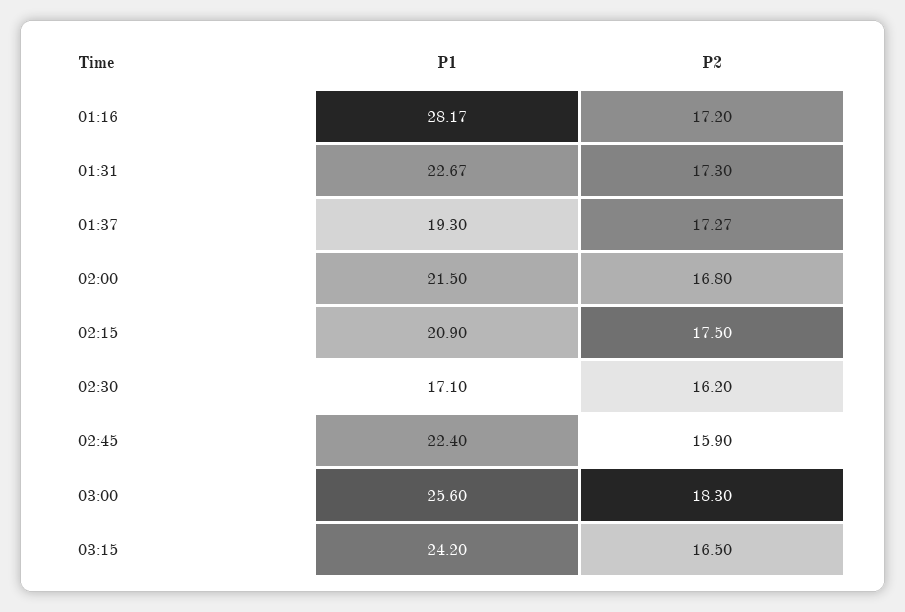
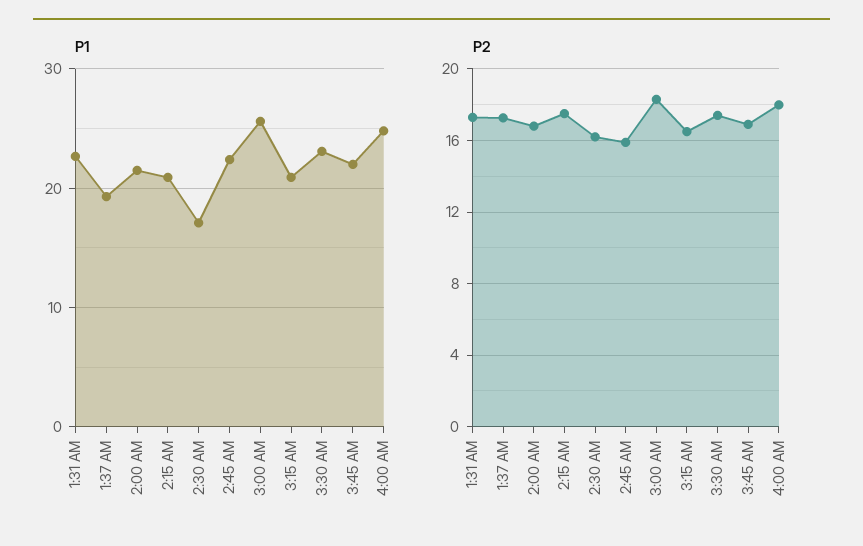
P1, 01:16: 28.17 -> none
P2, 01:16: 17.2 -> none
P1, 03:15: 24.2 -> 21
P1, 3:30 AM: none -> 23
P1, 3:45 AM: none -> 22
P1, 4:00 AM: none -> 25
P2, 3:30 AM: none -> 17.5
P2, 3:45 AM: none -> 17
P2, 4:00 AM: none -> 18

